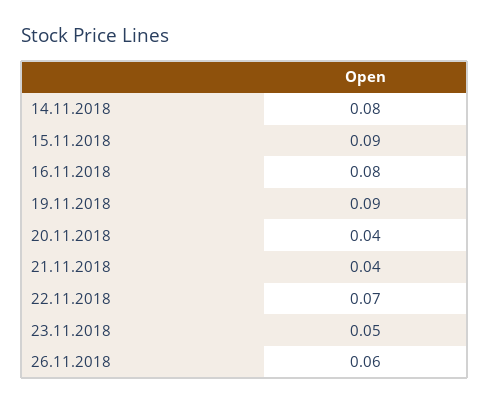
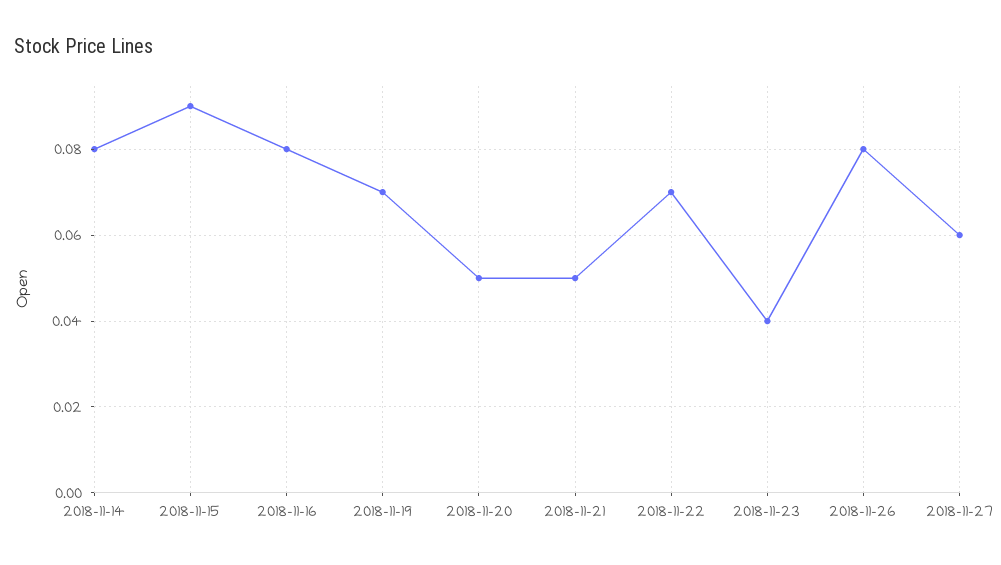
19.11.2018: 0.09 -> 0.07
20.11.2018: 0.04 -> 0.05
21.11.2018: 0.04 -> 0.05
23.11.2018: 0.05 -> 0.04
26.11.2018: 0.06 -> 0.08
2018-11-27: none -> 0.06

